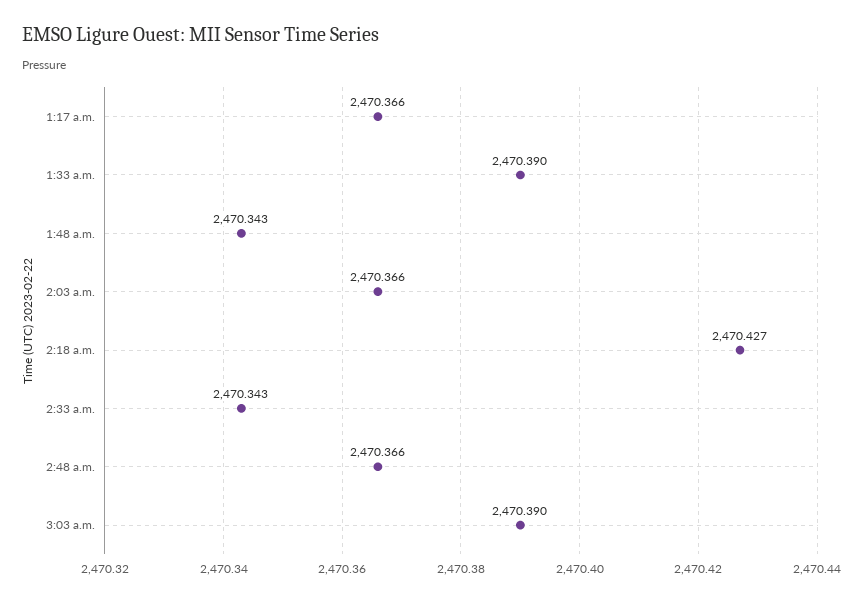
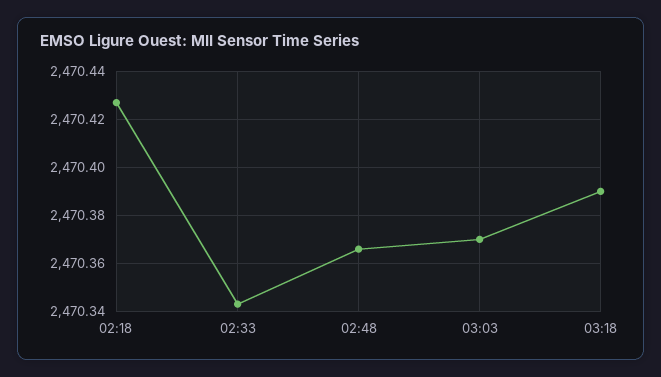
1:17 a.m.: 2470.366 -> none
1:33 a.m.: 2470.39 -> none
1:48 a.m.: 2470.343 -> none
2:03 a.m.: 2470.366 -> none
3:03 a.m.: 2470.39 -> 2470.37
03:18: none -> 2470.39

